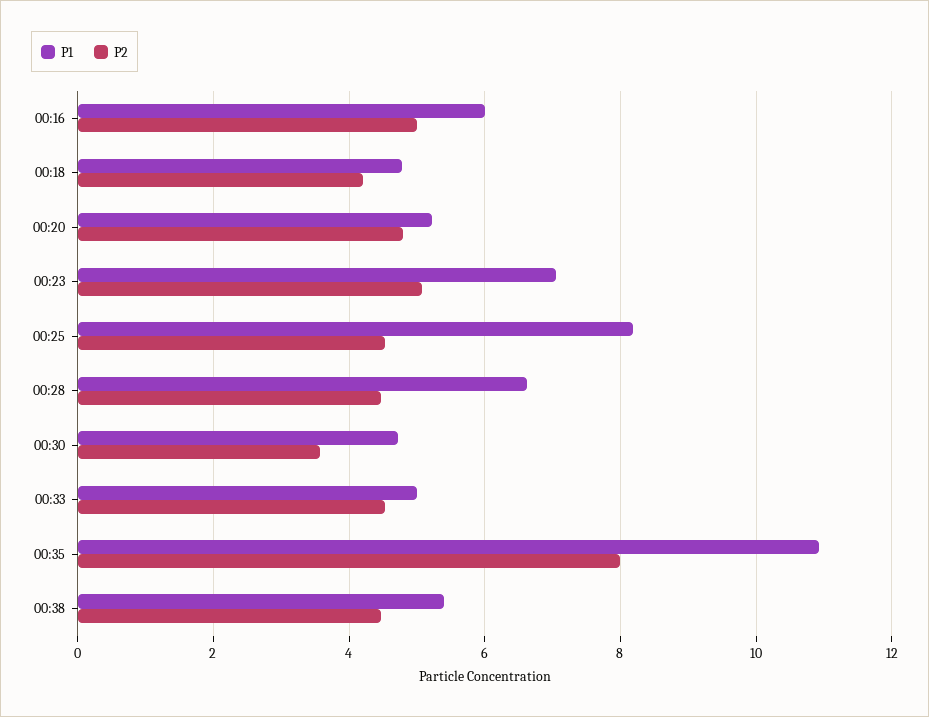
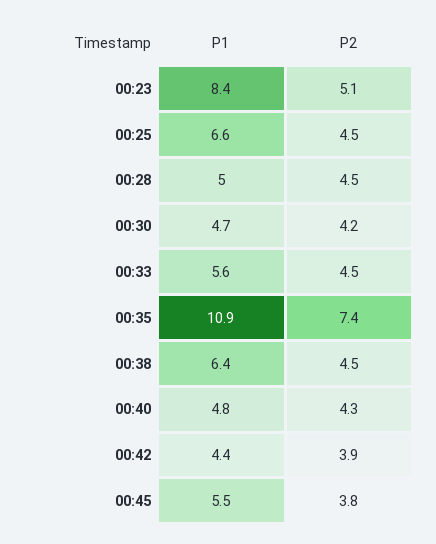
P1, 00:16: 6 -> none
P2, 00:16: 5 -> none
P1, 00:18: 4.8 -> none
P2, 00:18: 4.2 -> none
P1, 00:20: 5.2 -> none
P2, 00:20: 4.8 -> none
P1, 00:23: 7 -> 8.4
P1, 00:25: 8.2 -> 6.6
P1, 00:28: 6.6 -> 5
P2, 00:30: 3.6 -> 4.2
P1, 00:33: 5 -> 5.6
P2, 00:35: 8 -> 7.4
P1, 00:38: 5.4 -> 6.4
P1, 00:40: none -> 4.8
P2, 00:40: none -> 4.3
P1, 00:42: none -> 4.4
P2, 00:42: none -> 3.9
P1, 00:45: none -> 5.5
P2, 00:45: none -> 3.8

